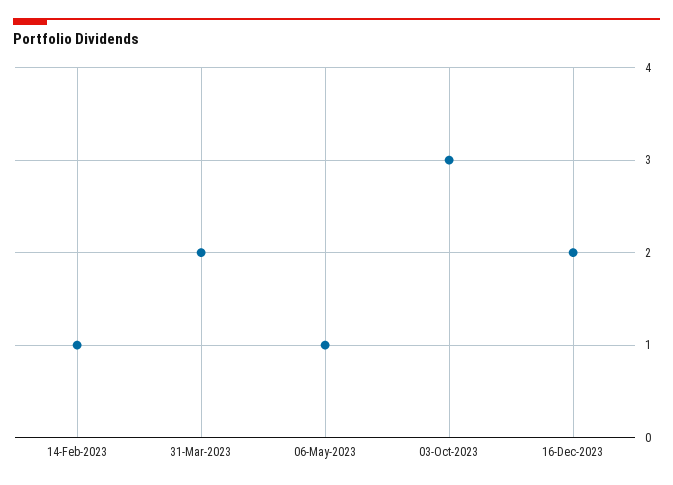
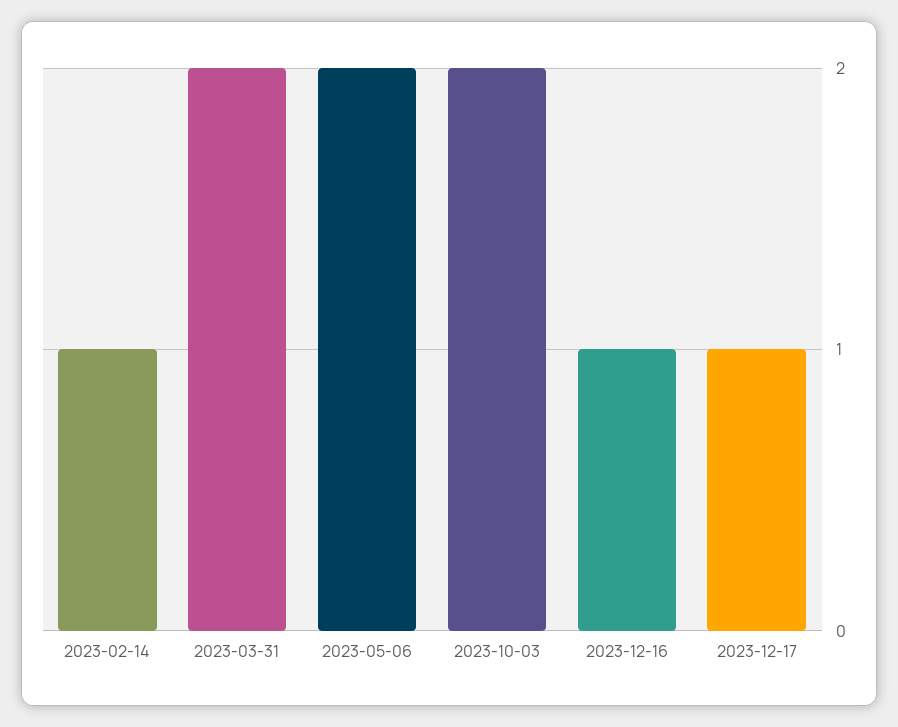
06-May-2023: 1 -> 2
03-Oct-2023: 3 -> 2
16-Dec-2023: 2 -> 1
2023-12-17: none -> 1

